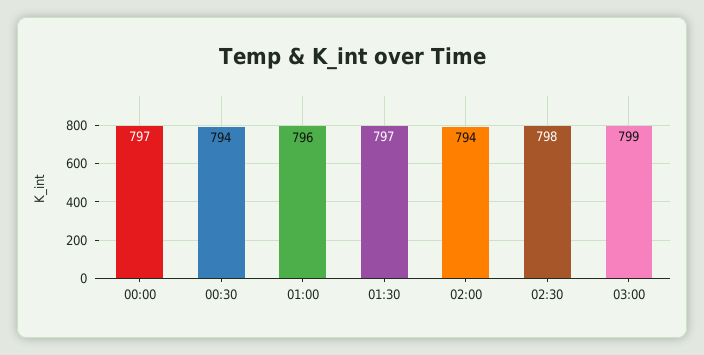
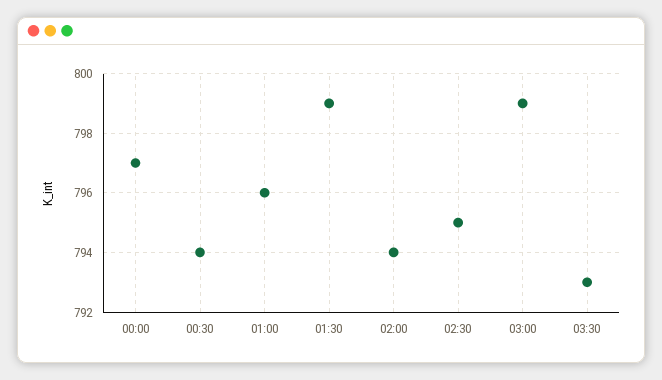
01:30: 797 -> 799
02:30: 798 -> 795
03:30: none -> 793

